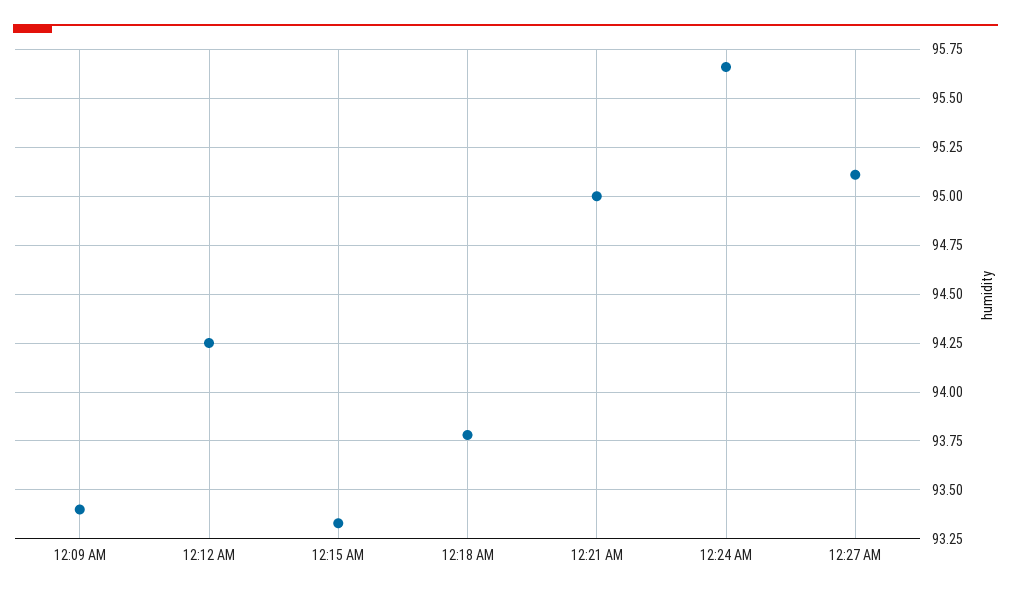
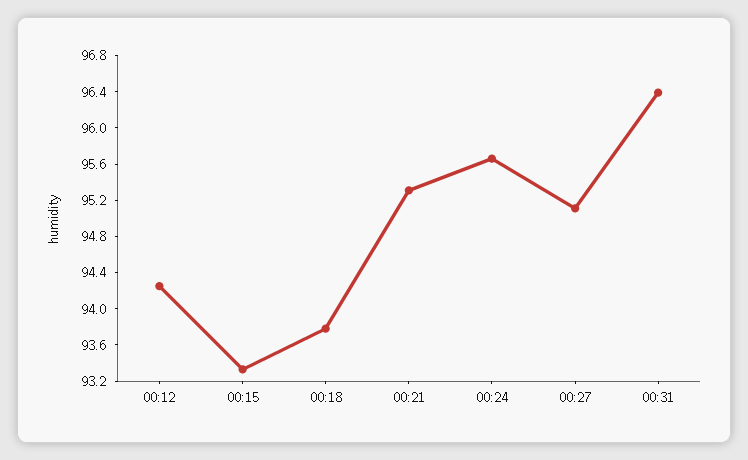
12:09 AM: 93.4 -> none
12:21 AM: 95 -> 95.3
00:31: none -> 96.4

